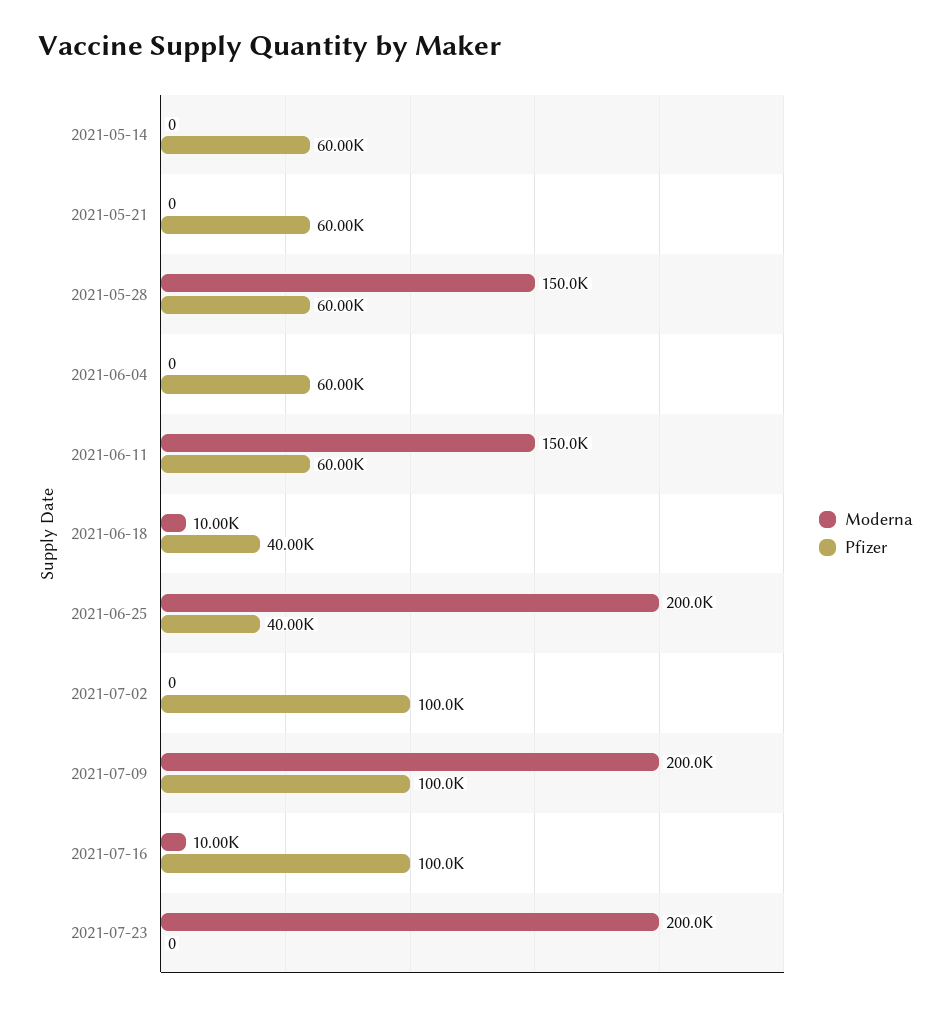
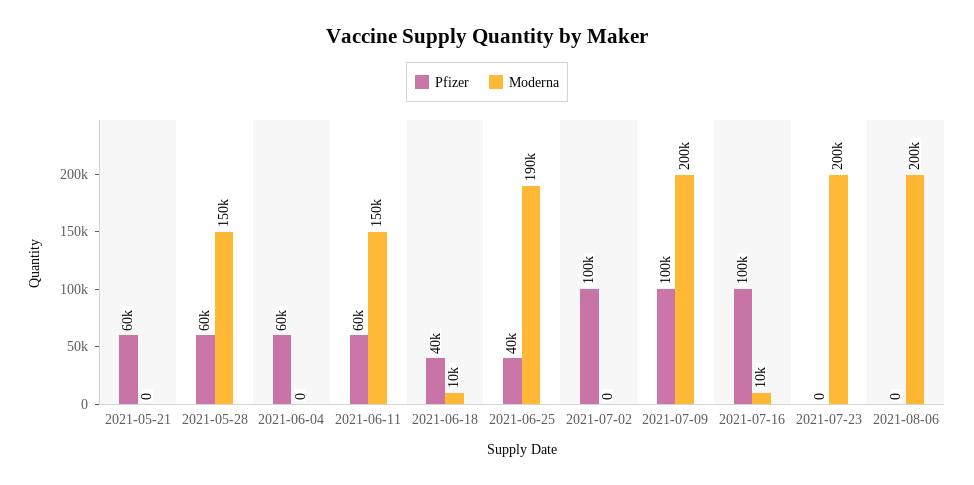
Moderna, 2021-05-14: 0 -> none
Pfizer, 2021-05-14: 60000 -> none
Moderna, 2021-06-25: 200000 -> 190000
Pfizer, 2021-08-06: none -> 0
Moderna, 2021-08-06: none -> 200000

